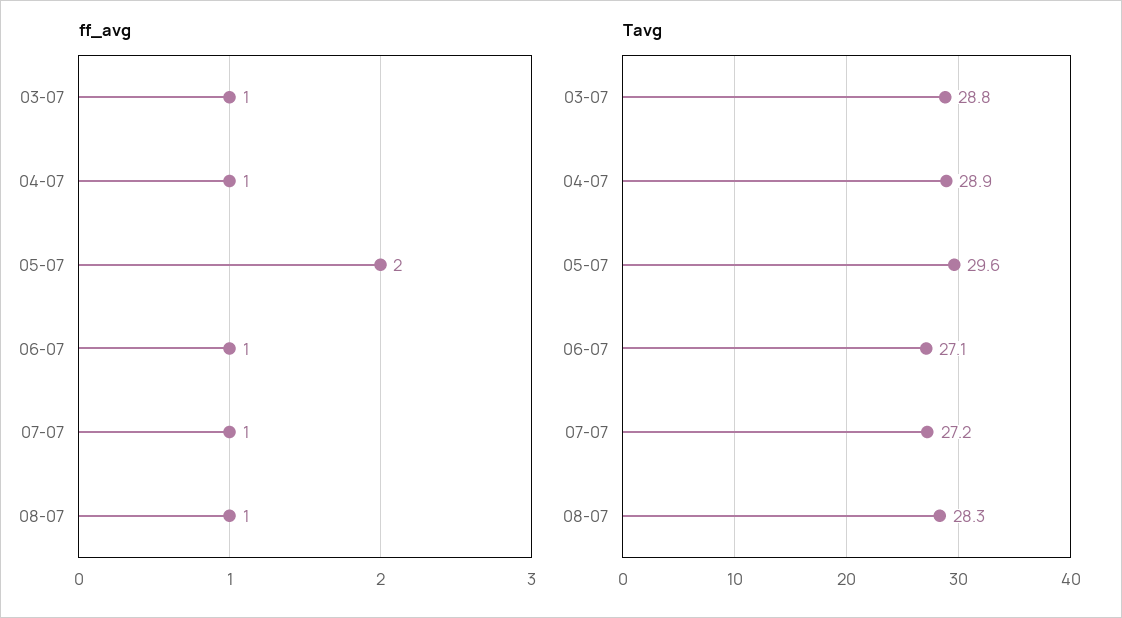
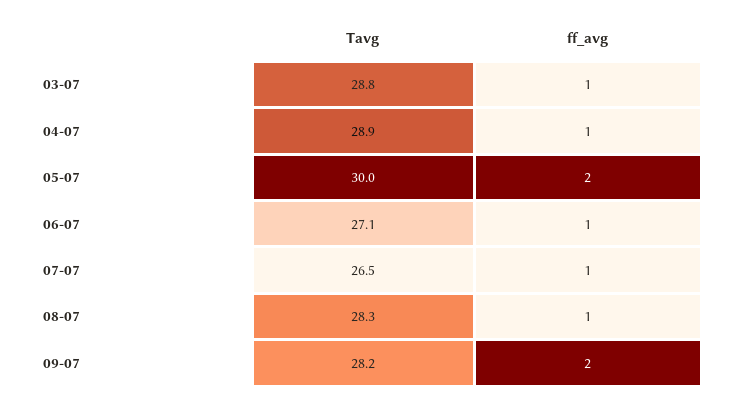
Tavg, 05-07: 29.6 -> 30
Tavg, 07-07: 27.2 -> 26.5
Tavg, 09-07: none -> 28.2
ff_avg, 09-07: none -> 2

